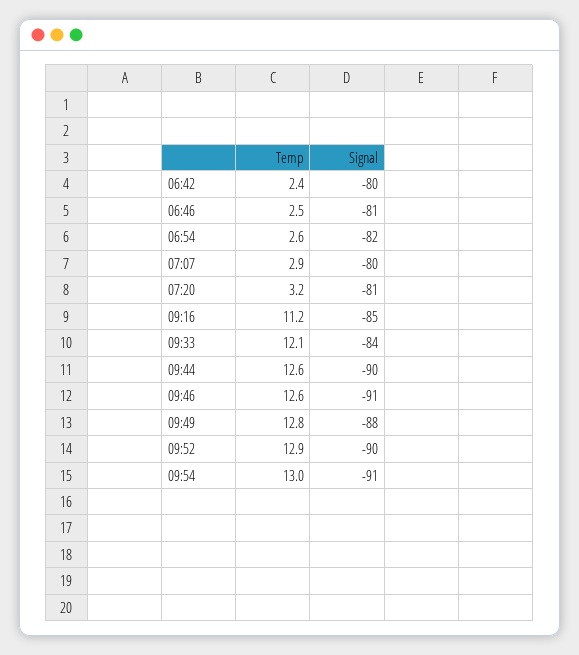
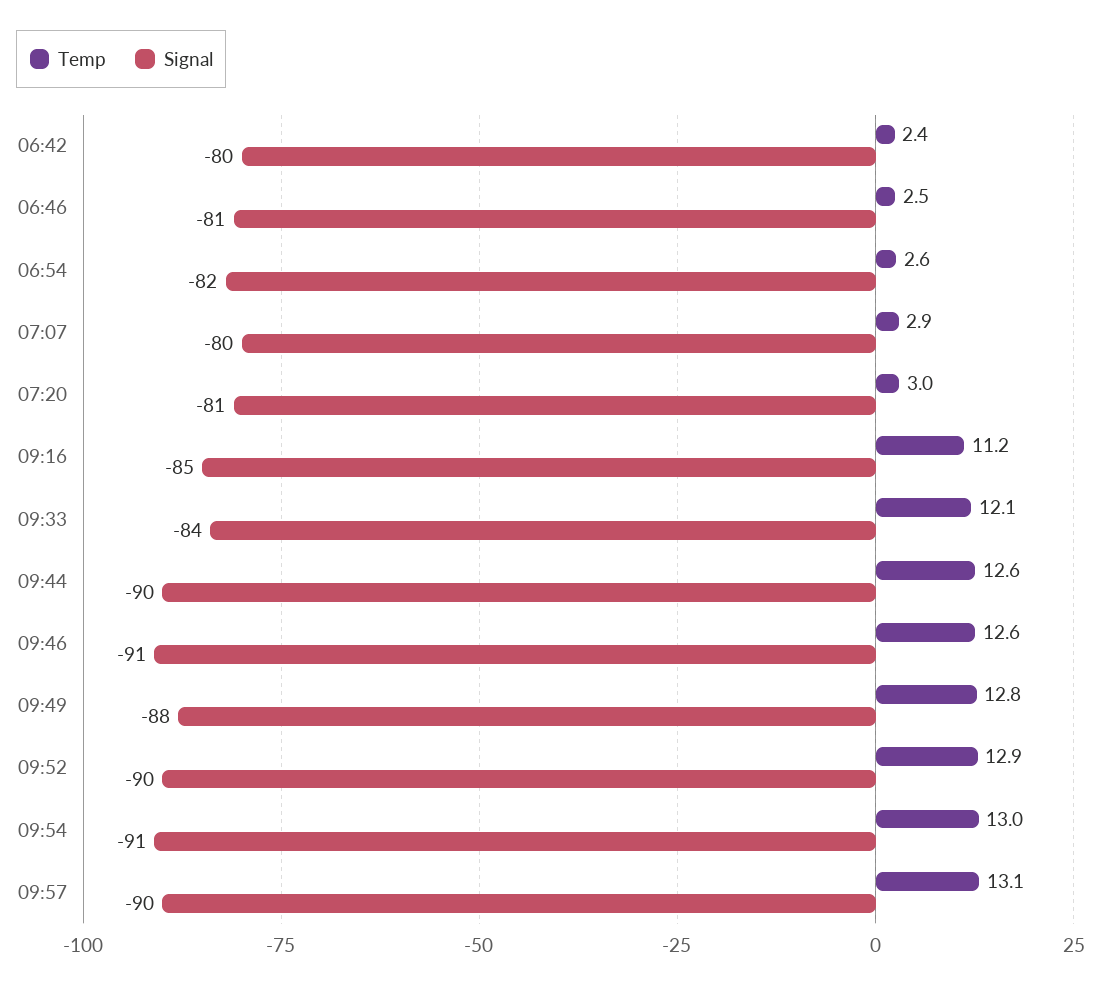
Temp, 07:20: 3.2 -> 3
Temp, 09:57: none -> 13.1
Signal, 09:57: none -> -90

